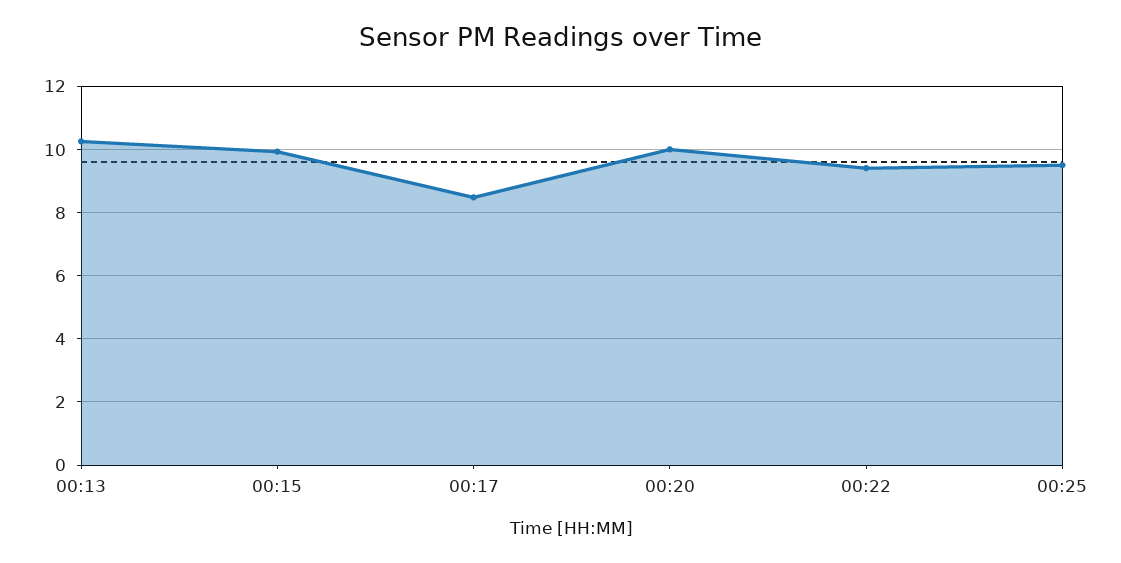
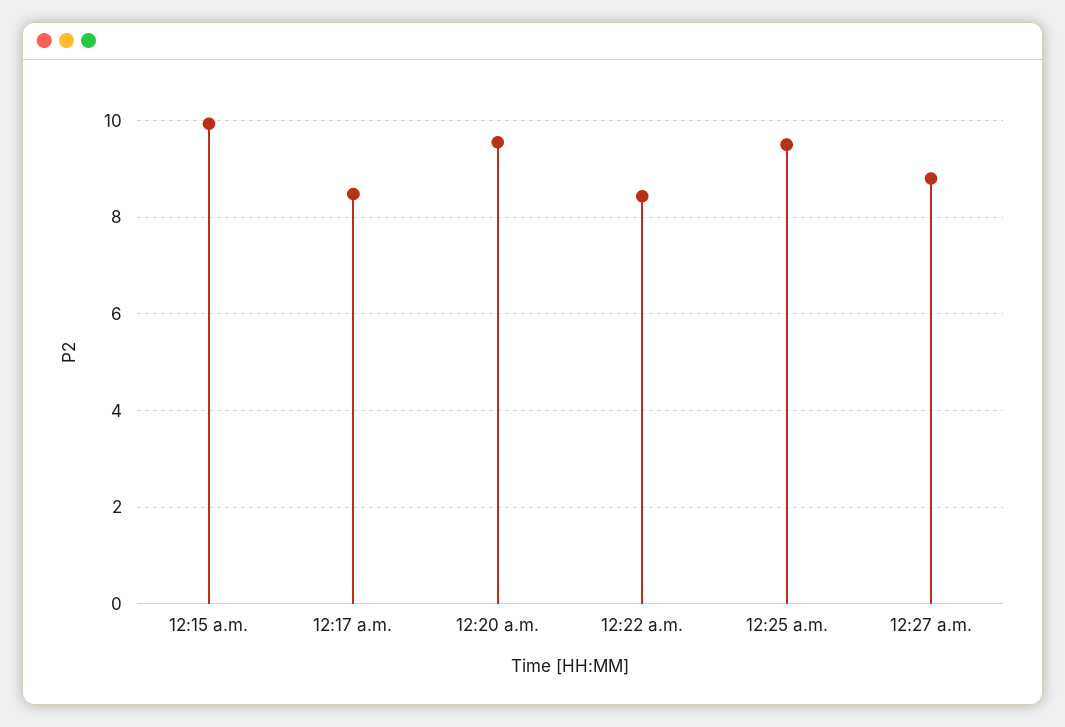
00:13: 10.2 -> none
00:20: 10 -> 9.6
00:22: 9.4 -> 8.4
12:27 a.m.: none -> 8.8

